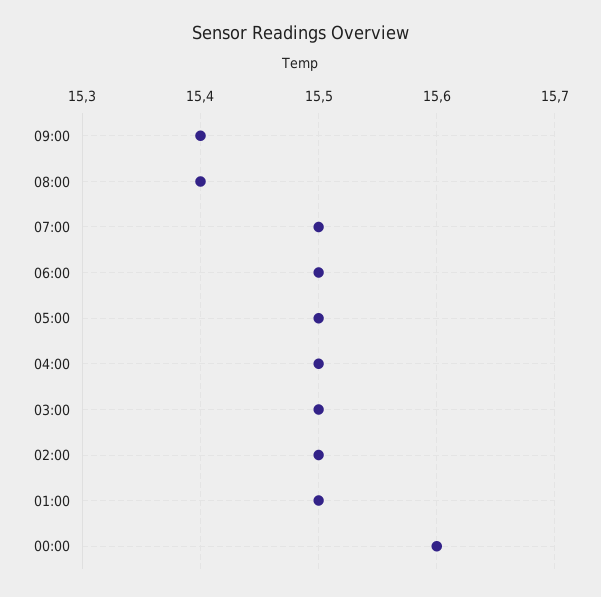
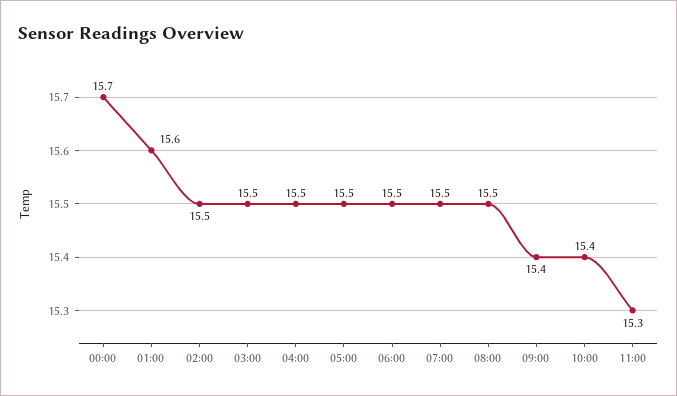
08:00: 15.4 -> 15.5
01:00: 15.5 -> 15.6
00:00: 15.6 -> 15.7
10:00: none -> 15.4
11:00: none -> 15.3

